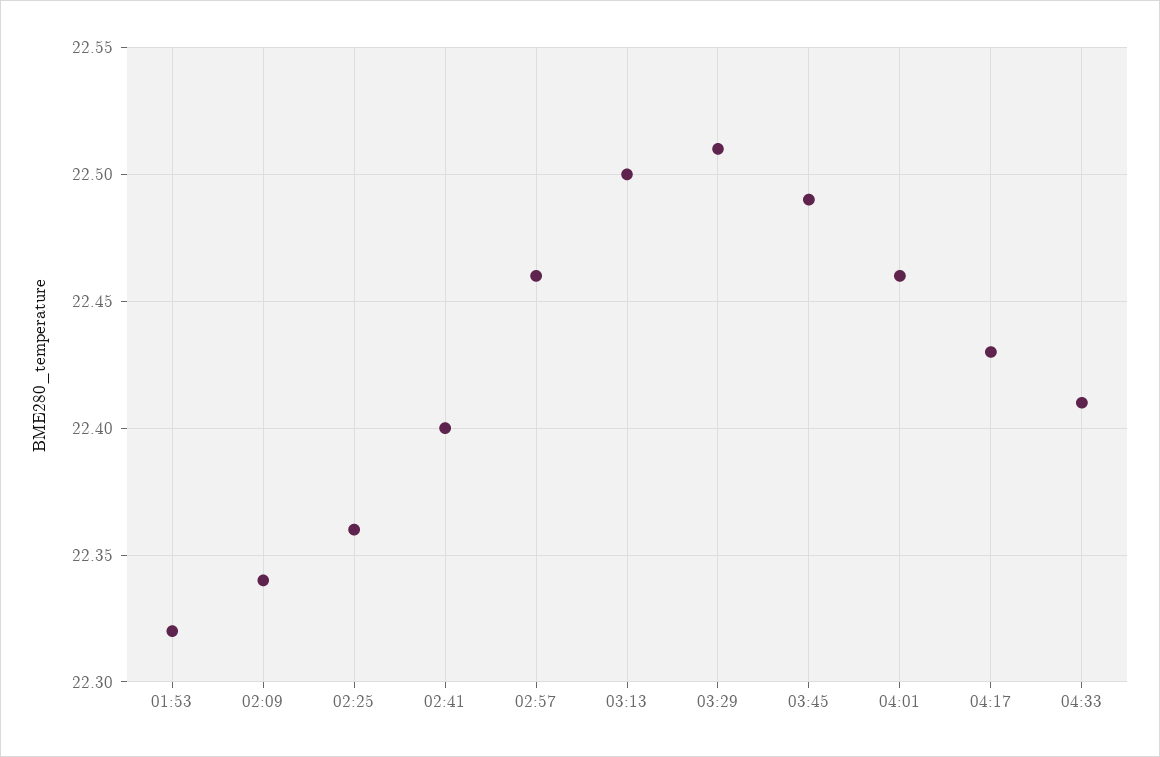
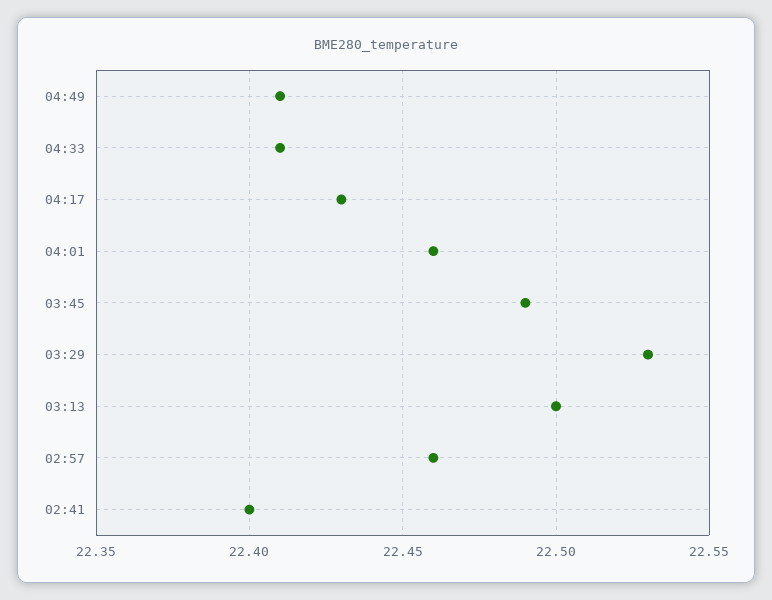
01:53: 22.32 -> none
02:09: 22.34 -> none
02:25: 22.36 -> none
03:29: 22.51 -> 22.53
04:49: none -> 22.41

